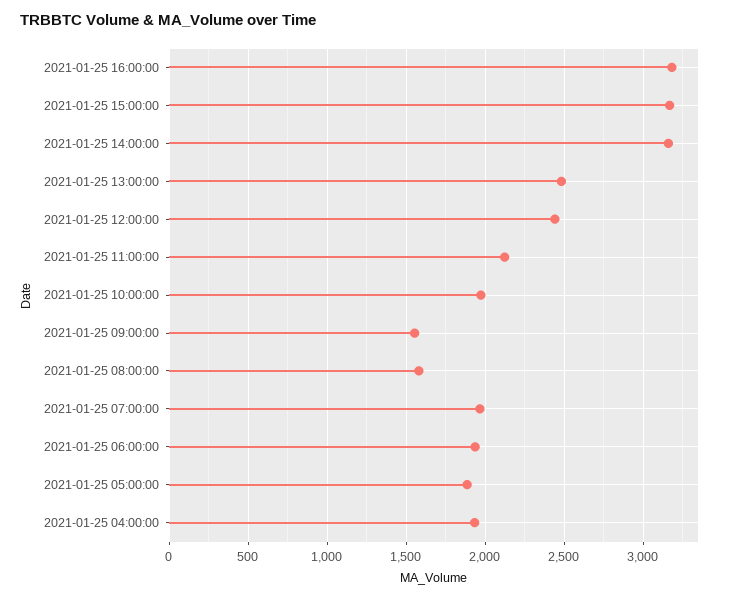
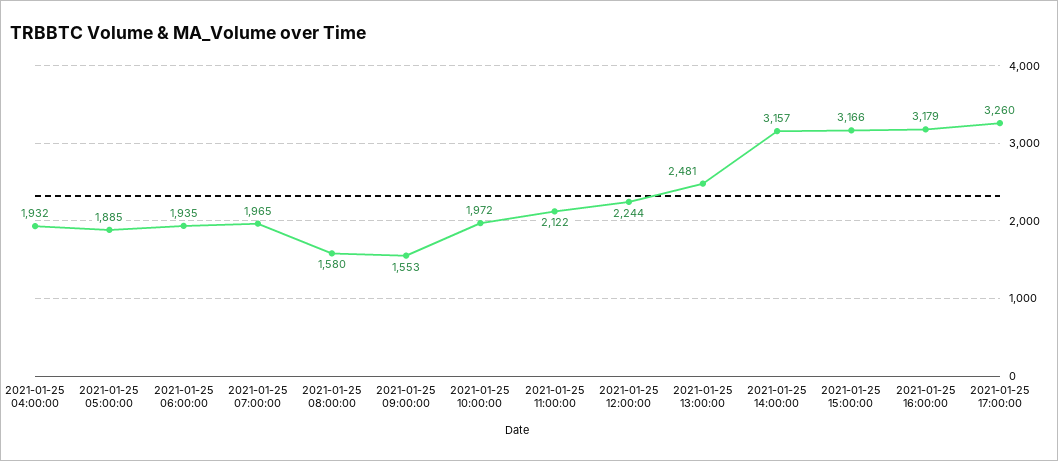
2021-01-25 12:00:00: 2450 -> 2244
2021-01-25 17:00:00: none -> 3260

